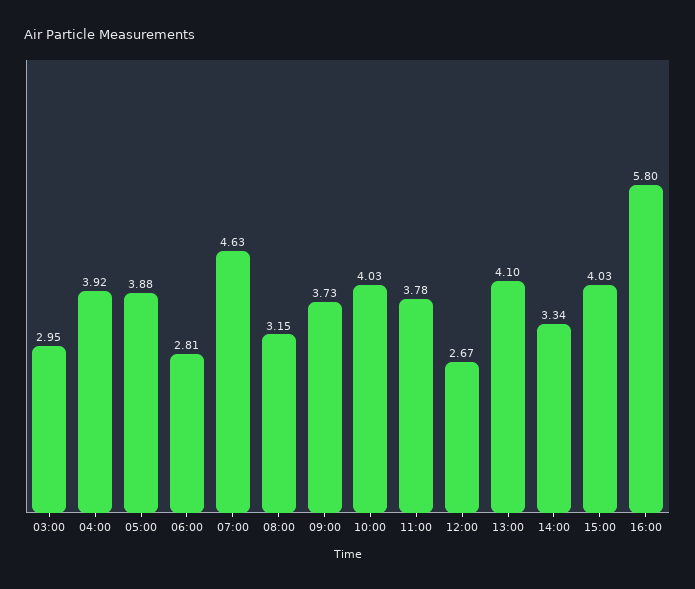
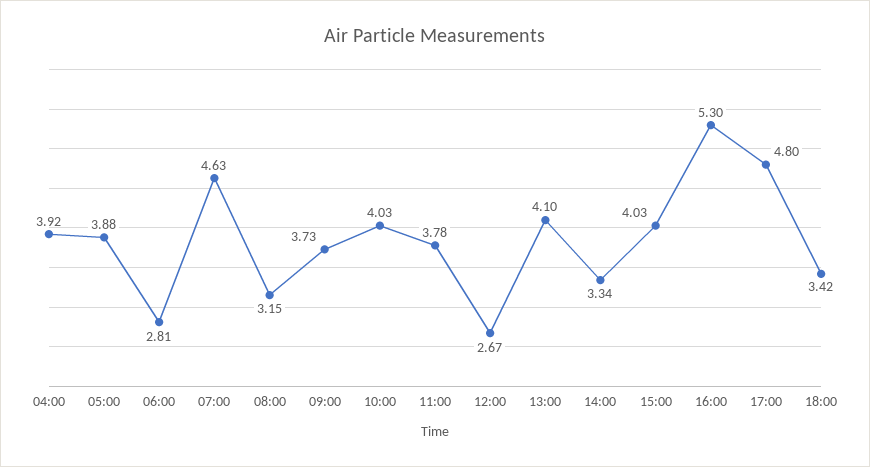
03:00: 2.95 -> none
16:00: 5.8 -> 5.3
17:00: none -> 4.8
18:00: none -> 3.42

